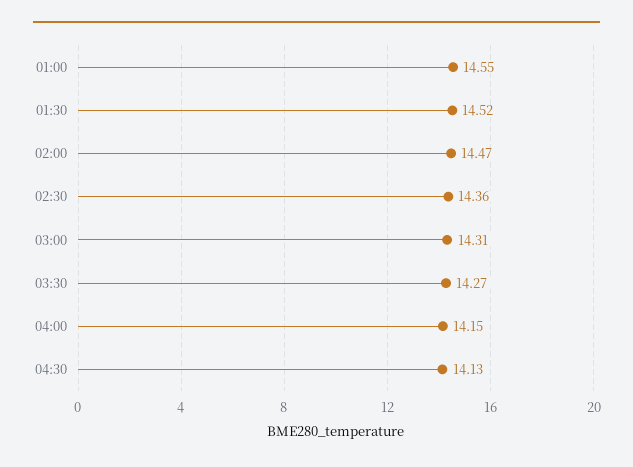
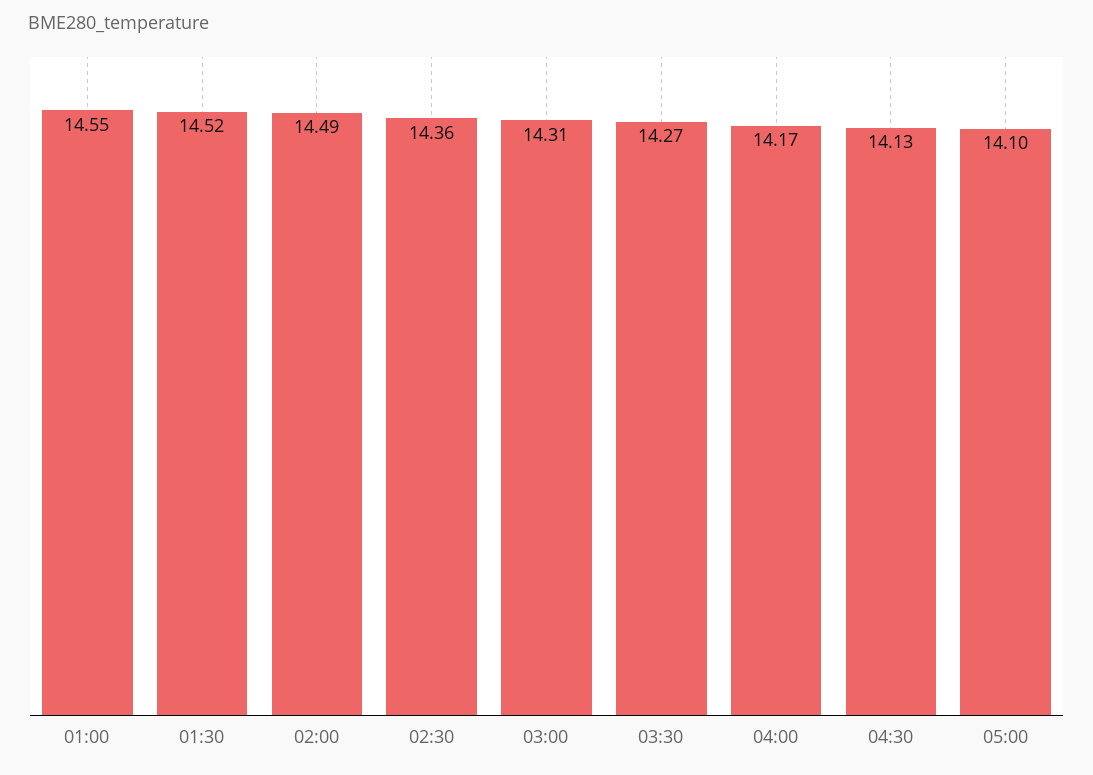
02:00: 14.47 -> 14.49
04:00: 14.15 -> 14.17
05:00: none -> 14.1

